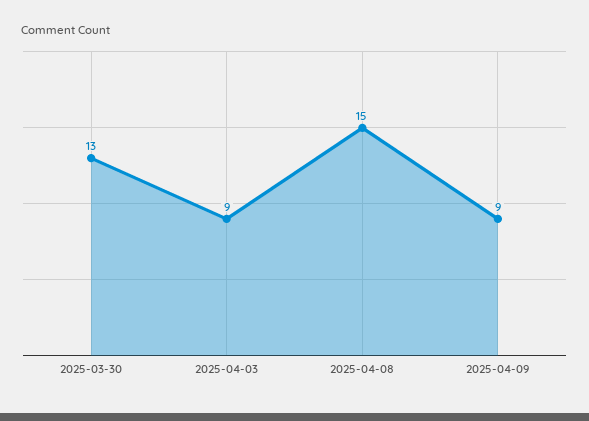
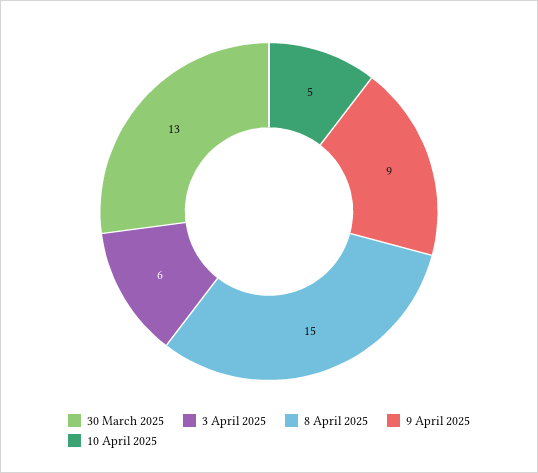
2025-04-03: 9 -> 6
10 April 2025: none -> 5

